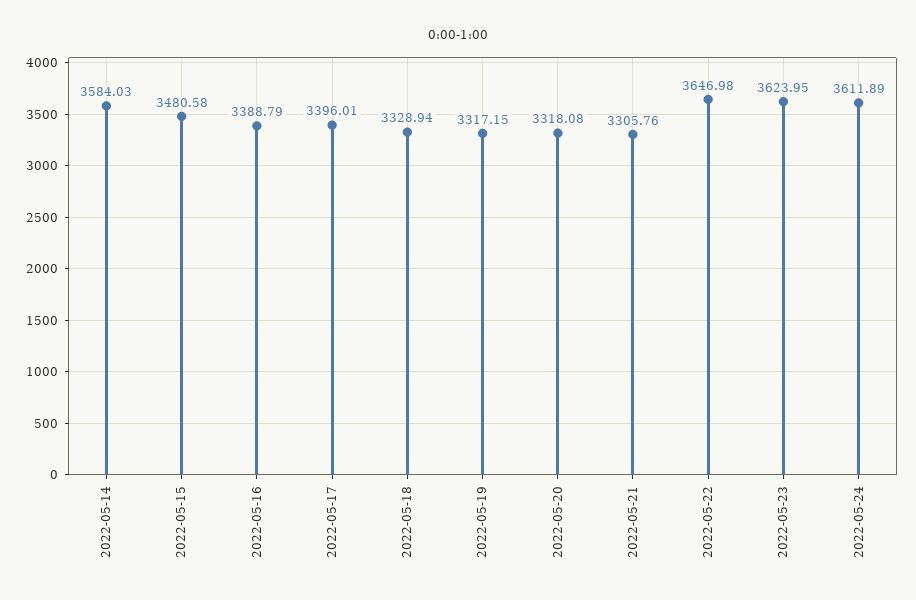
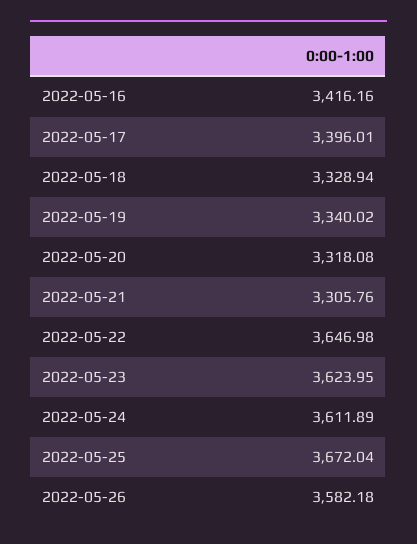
2022-05-14: 3584.03 -> none
2022-05-15: 3480.58 -> none
2022-05-16: 3388.79 -> 3416.16
2022-05-19: 3317.15 -> 3340.02
2022-05-25: none -> 3672.04
2022-05-26: none -> 3582.18

